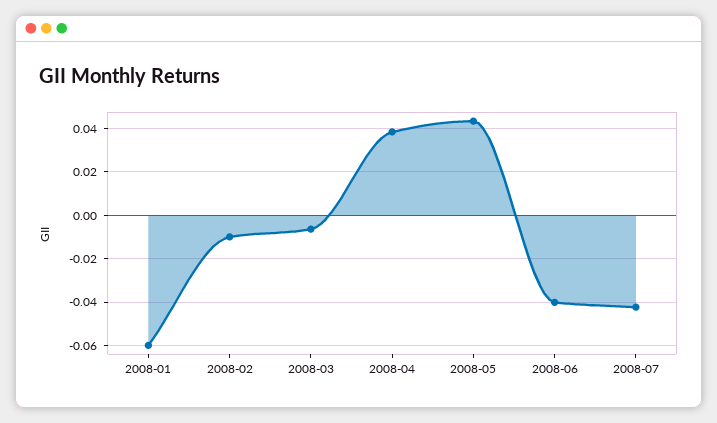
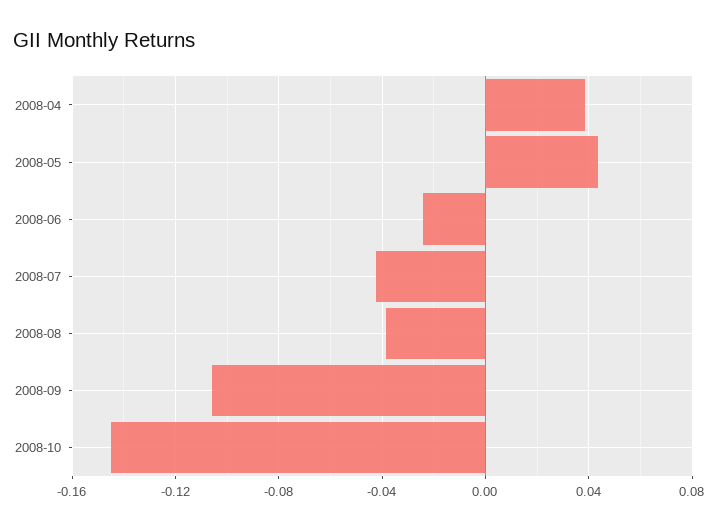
2008-01: -0.06 -> none
2008-02: -0.01 -> none
2008-03: -0.005 -> none
2008-06: -0.04 -> -0.025
2008-08: none -> -0.04
2008-09: none -> -0.105
2008-10: none -> -0.145

